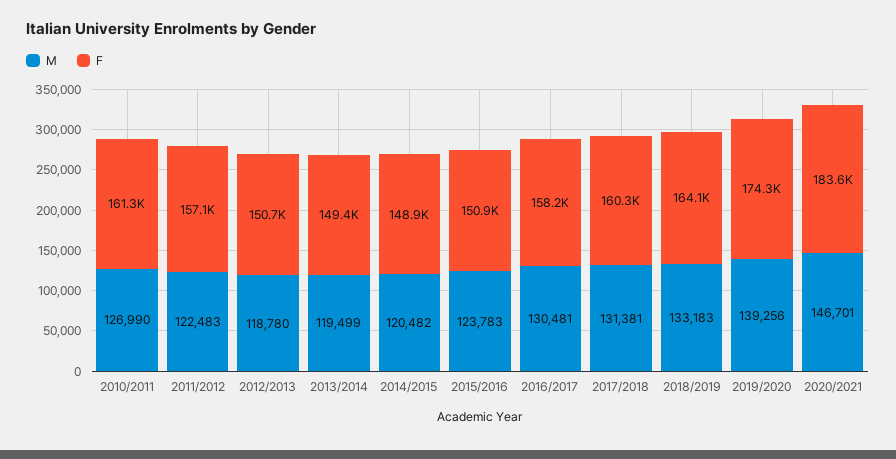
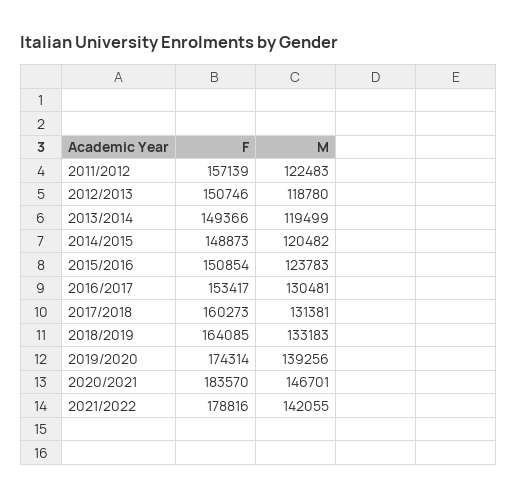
M, 2010/2011: 126990 -> none
F, 2010/2011: 161300 -> none
F, 2016/2017: 158200 -> 153417
F, 2021/2022: none -> 178816
M, 2021/2022: none -> 142055

